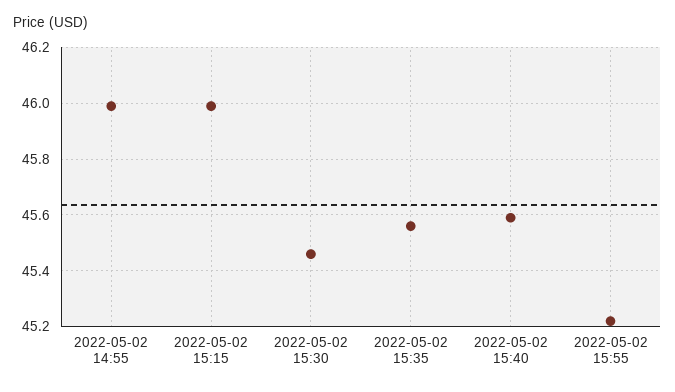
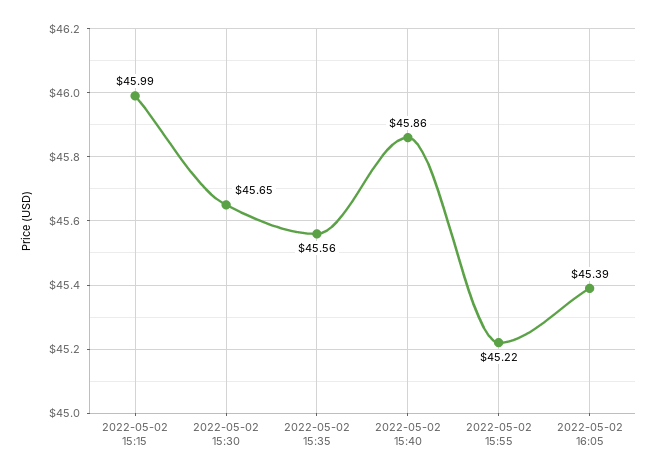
2022-05-02 14:55: 46 -> none
2022-05-02 15:30: 45.45 -> 45.65
2022-05-02 15:40: 45.6 -> 45.86
2022-05-02 16:05: none -> 45.39

